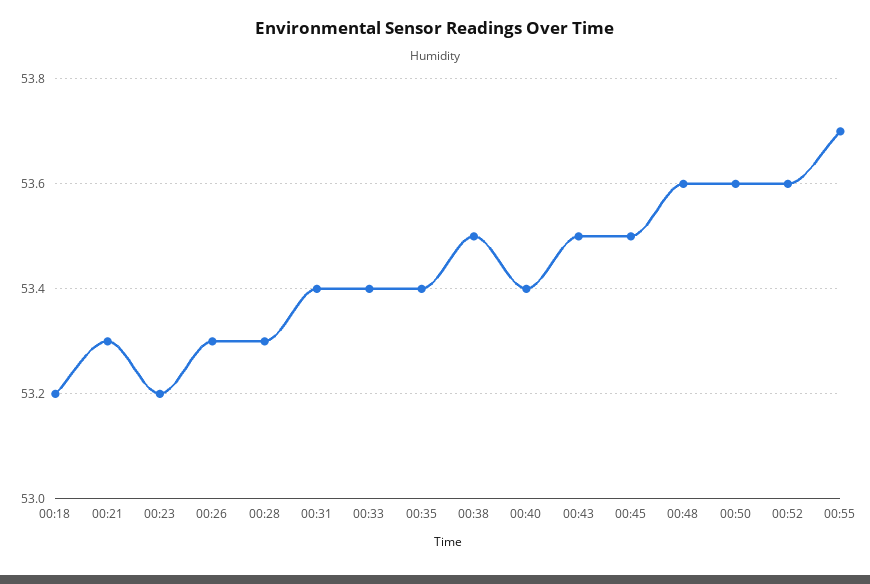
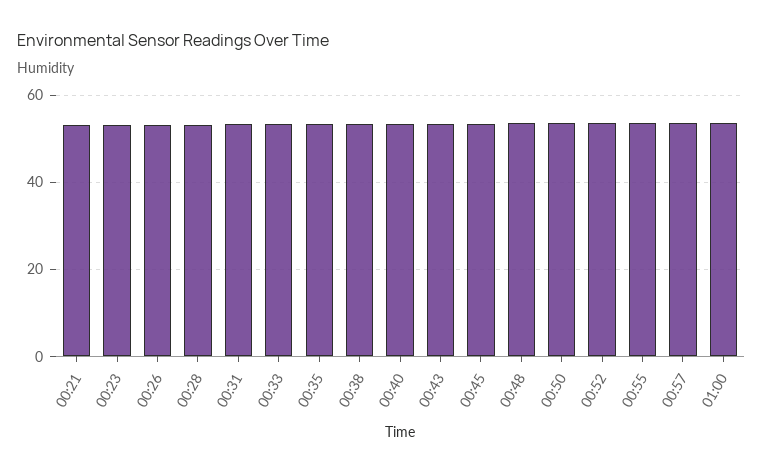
00:18: 53.2 -> none
00:57: none -> 54
01:00: none -> 54

